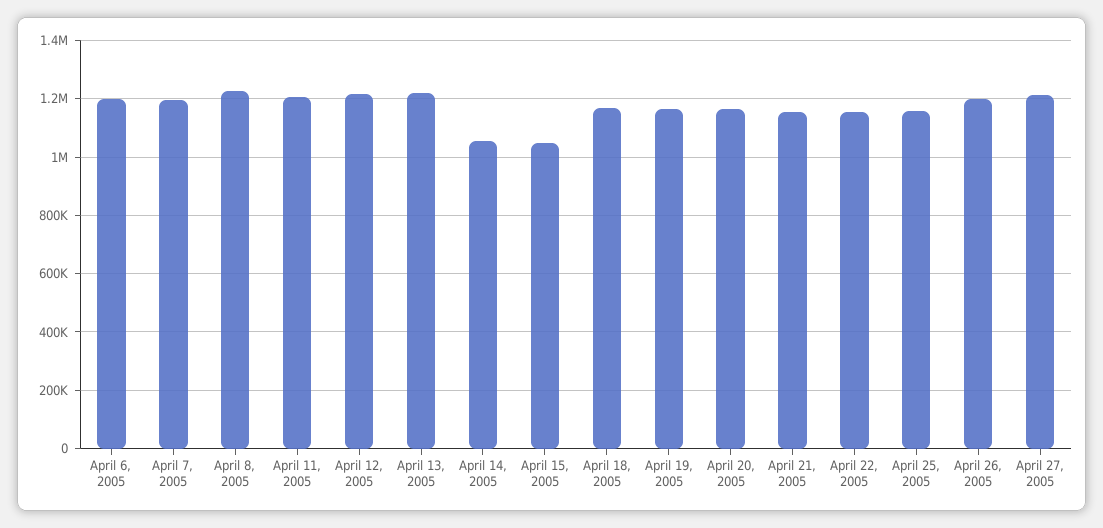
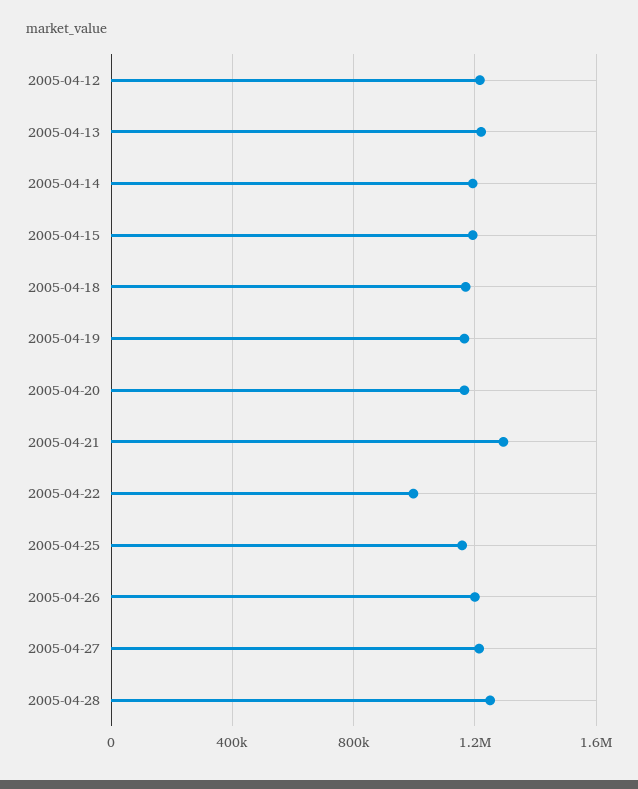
April 6, 2005: 1200000 -> none
April 7, 2005: 1200000 -> none
April 8, 2005: 1225000 -> none
April 11, 2005: 1200000 -> none
April 14, 2005: 1050000 -> 1200000
April 15, 2005: 1050000 -> 1200000
April 21, 2005: 1150000 -> 1300000
April 22, 2005: 1150000 -> 1000000
2005-04-28: none -> 1250000

